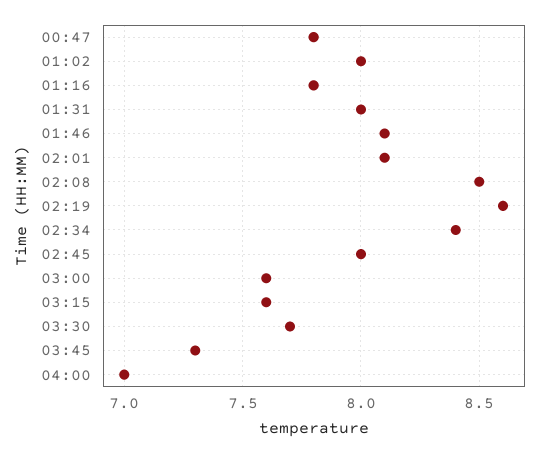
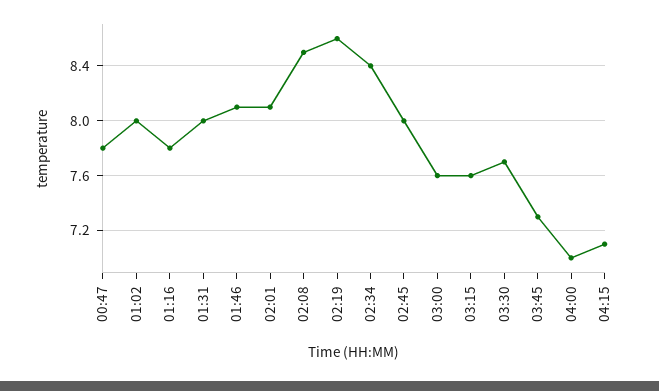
04:15: none -> 7.1

